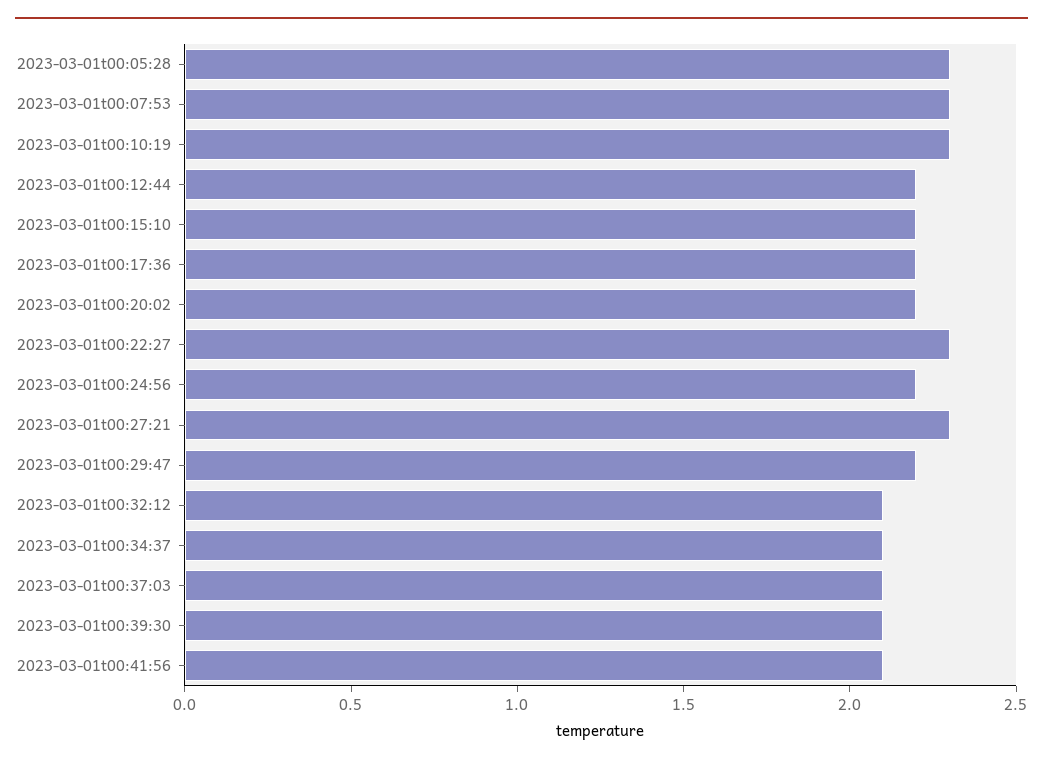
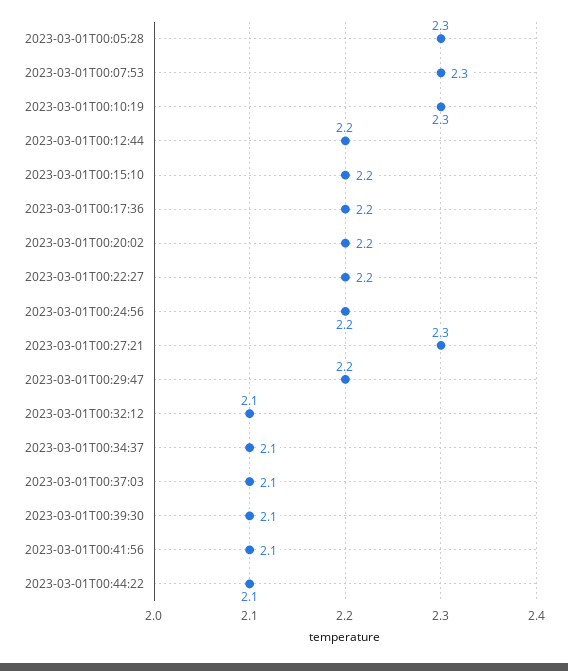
2023-03-01t00:22:27: 2.3 -> 2.2
2023-03-01T00:44:22: none -> 2.1

